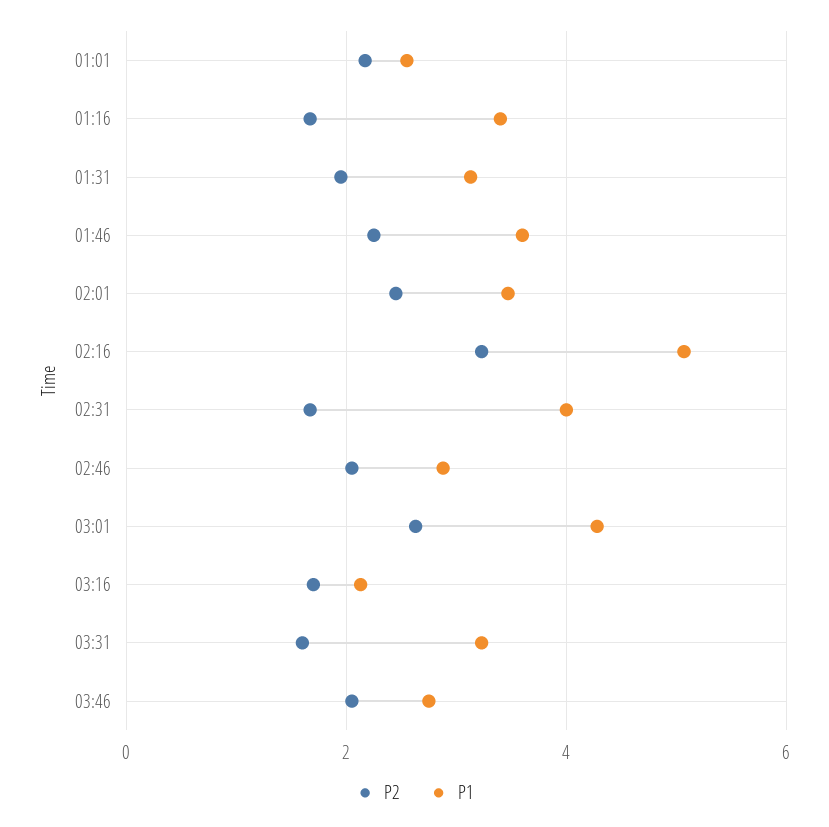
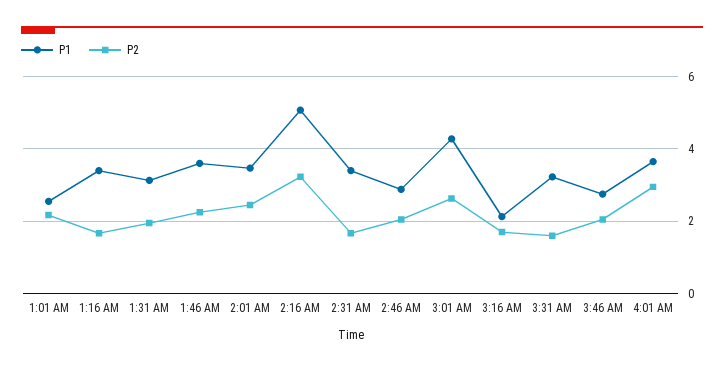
P1, 02:31: 4 -> 3.4
P1, 4:01 AM: none -> 3.6
P2, 4:01 AM: none -> 3

